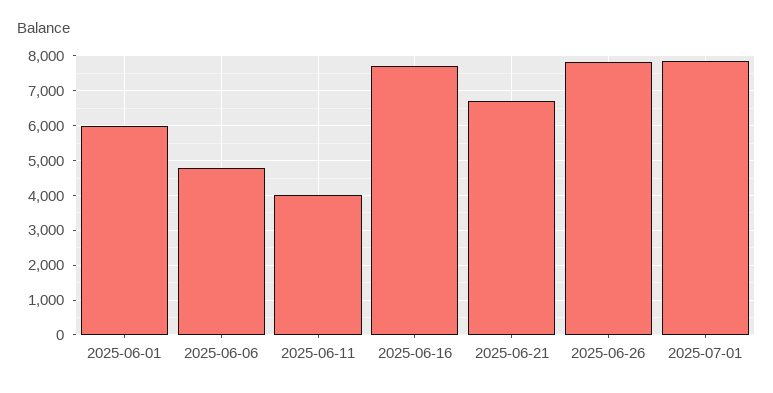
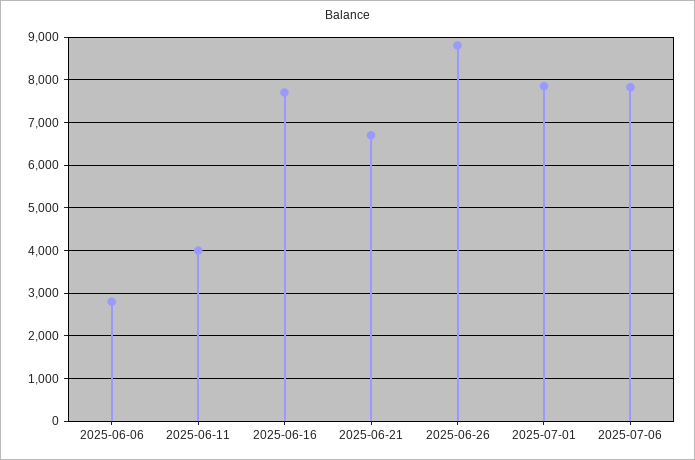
2025-06-01: 6000 -> none
2025-06-06: 4800 -> 2800
2025-06-26: 7800 -> 8800
2025-07-06: none -> 7800

